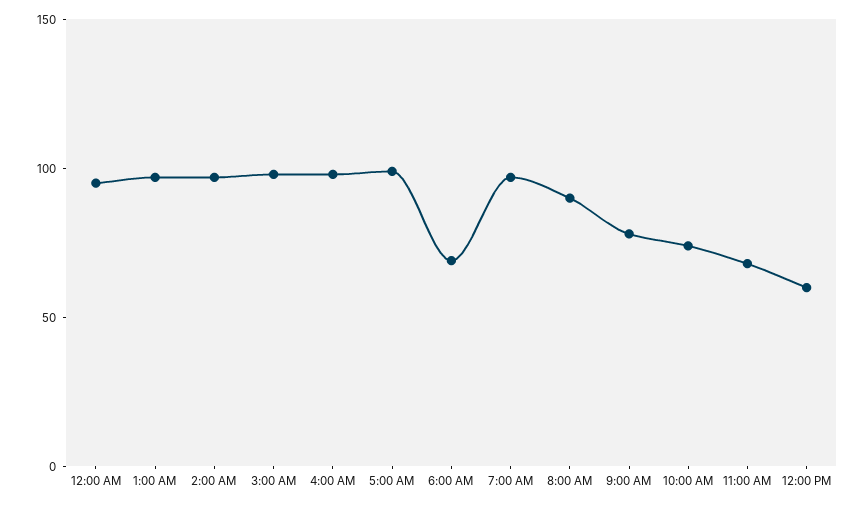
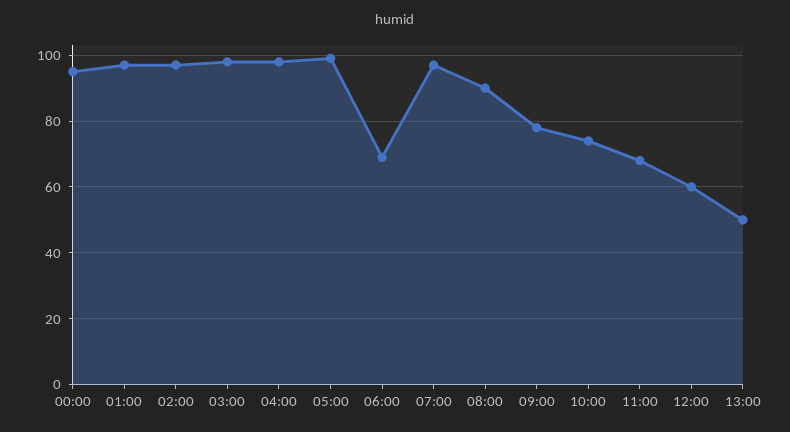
13:00: none -> 50

